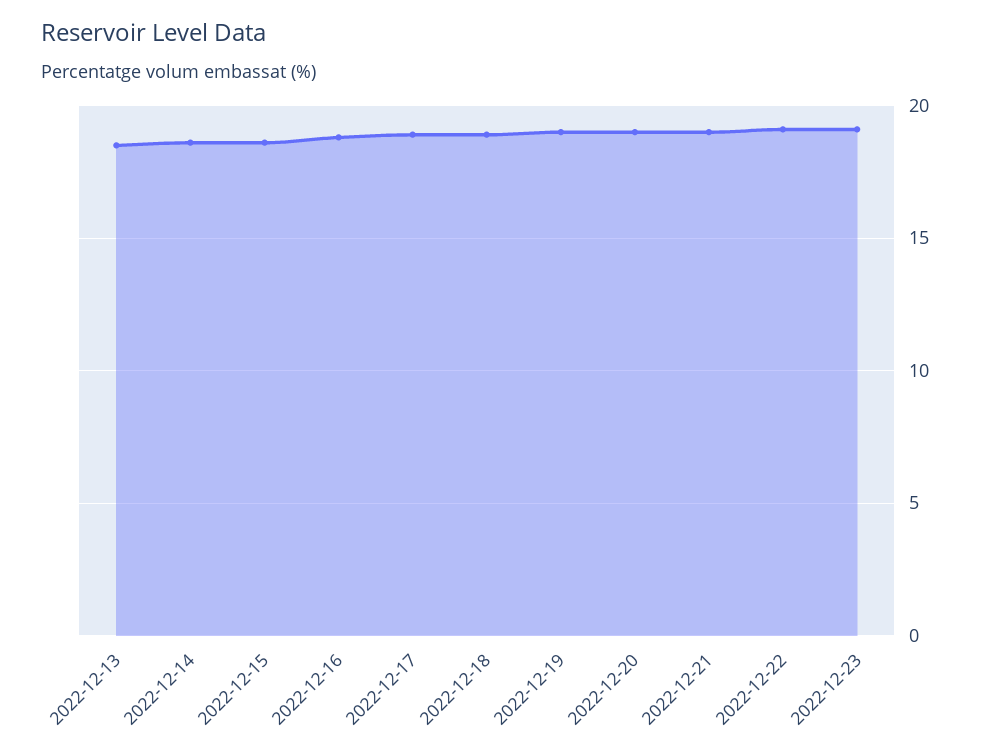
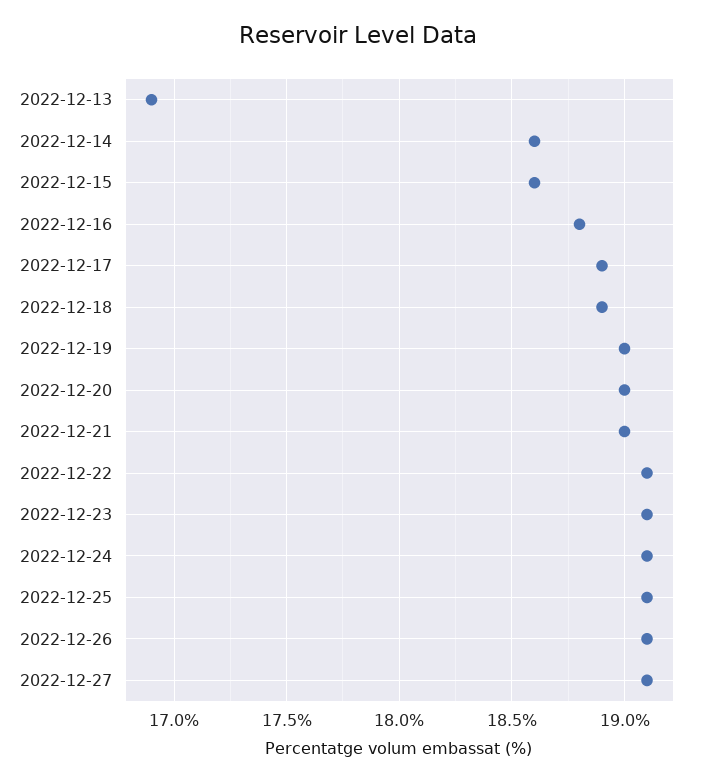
2022-12-13: 18.5 -> 16.9
2022-12-24: none -> 19.1
2022-12-25: none -> 19.1
2022-12-26: none -> 19.1
2022-12-27: none -> 19.1

